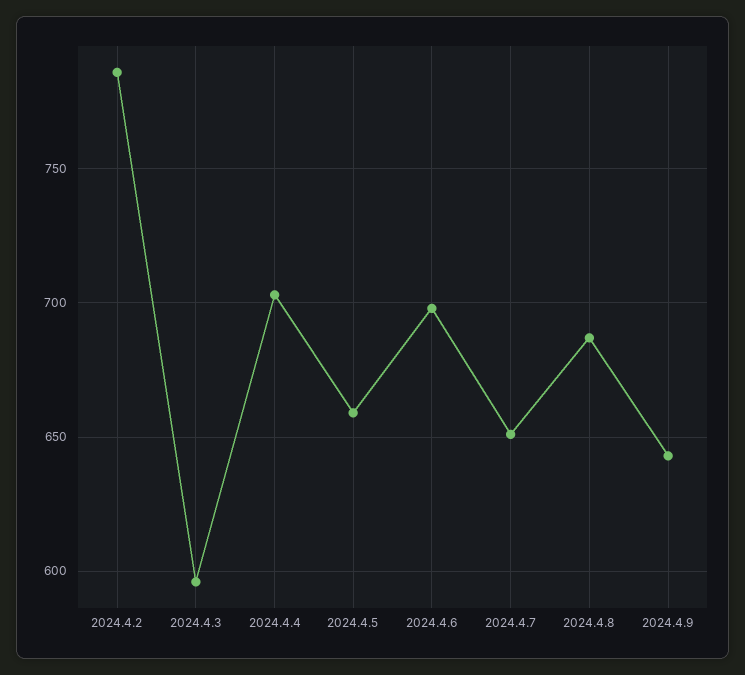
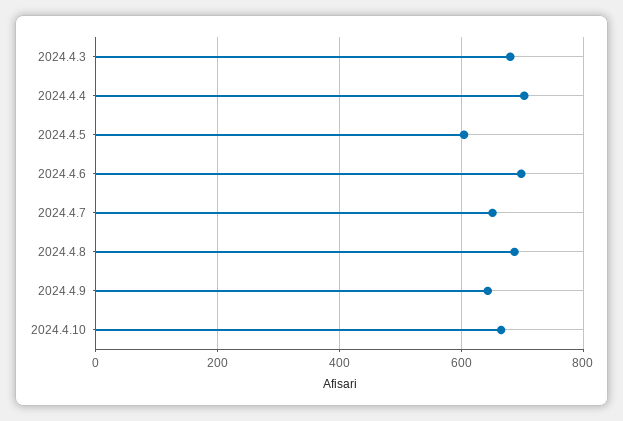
2024.4.2: 785 -> none
2024.4.3: 595 -> 680
2024.4.5: 660 -> 600
2024.4.10: none -> 660

